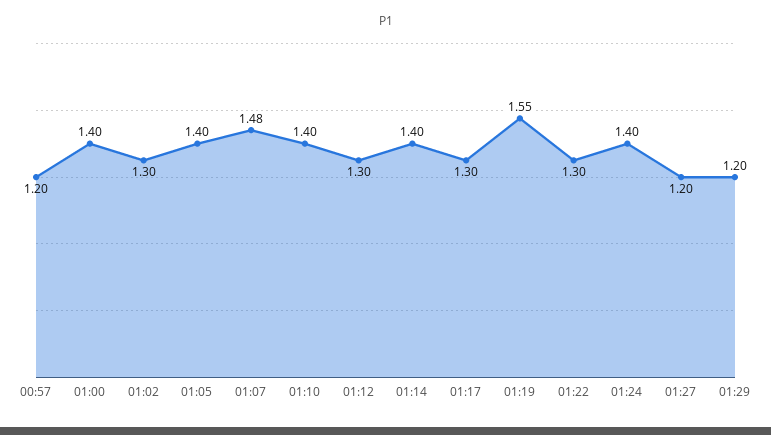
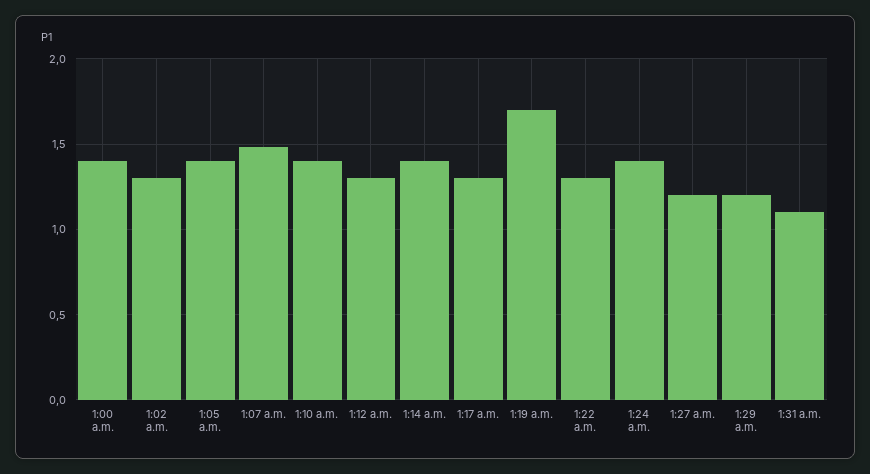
00:57: 1.2 -> none
01:19: 1.55 -> 1.7
1:31 a.m.: none -> 1.1

